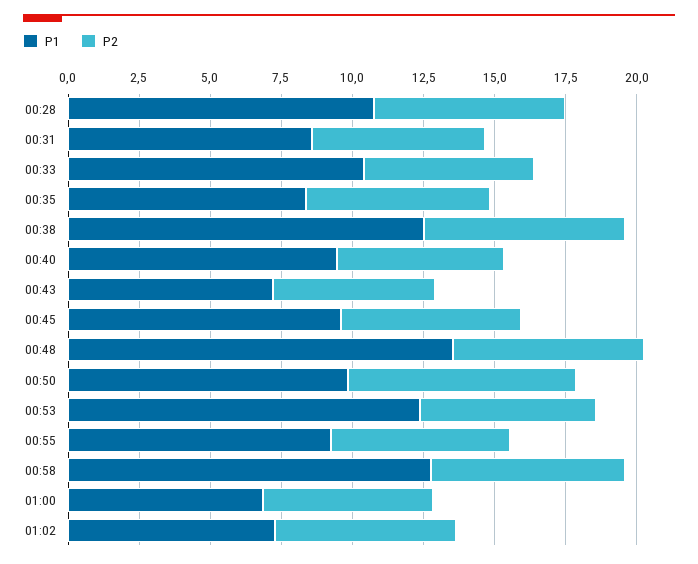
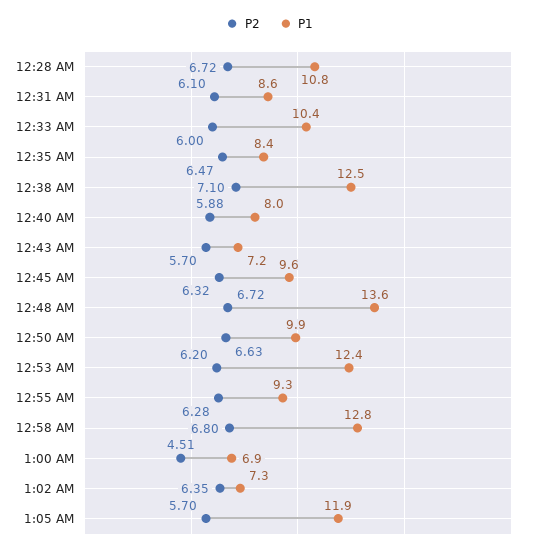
P1, 00:40: 9.5 -> 8
P2, 00:50: 8 -> 6.63
P2, 01:00: 6 -> 4.51
P2, 1:05 AM: none -> 5.7
P1, 1:05 AM: none -> 11.9

